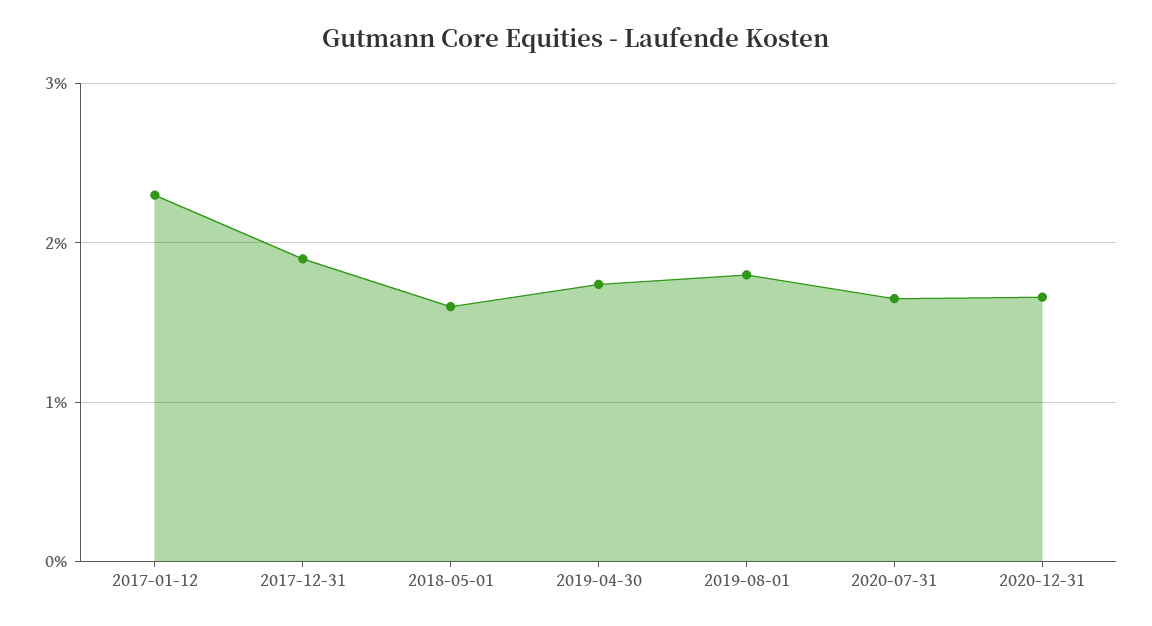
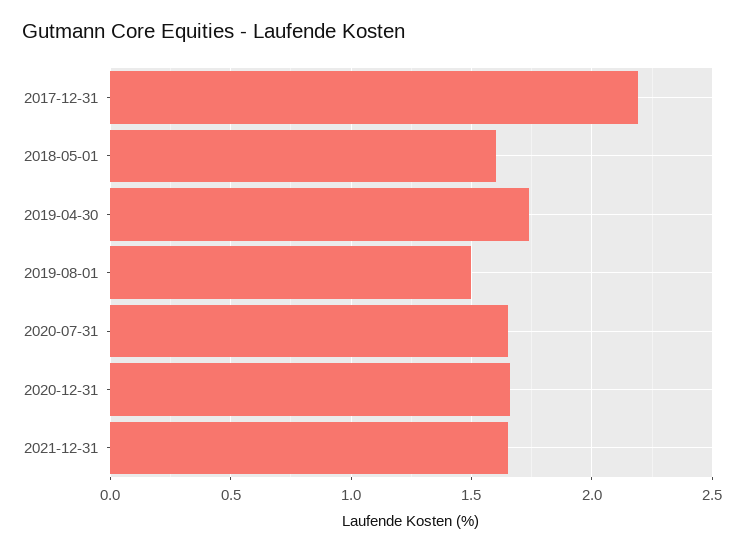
2017-01-12: 2.3 -> none
2017-12-31: 1.9 -> 2.2
2019-08-01: 1.8 -> 1.5
2021-12-31: none -> 1.65

